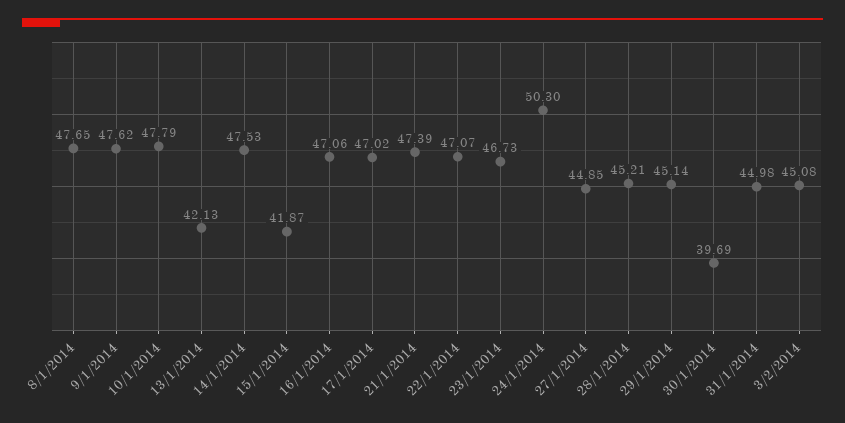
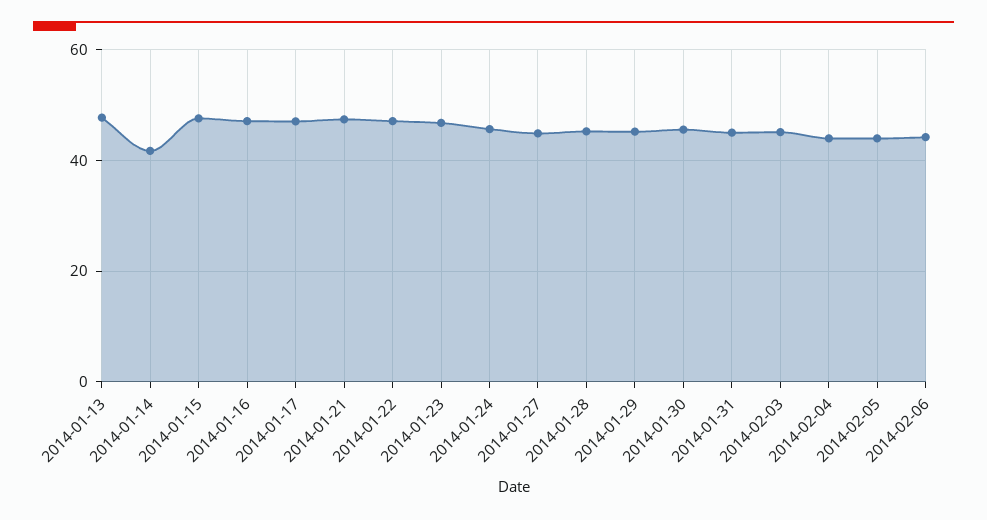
8/1/2014: 47.65 -> none
9/1/2014: 47.62 -> none
10/1/2014: 47.79 -> none
13/1/2014: 42.13 -> 48
14/1/2014: 47.53 -> 42
15/1/2014: 41.87 -> 48
24/1/2014: 50.3 -> 46
30/1/2014: 39.69 -> 46
2014-02-04: none -> 44
2014-02-05: none -> 44
2014-02-06: none -> 44

